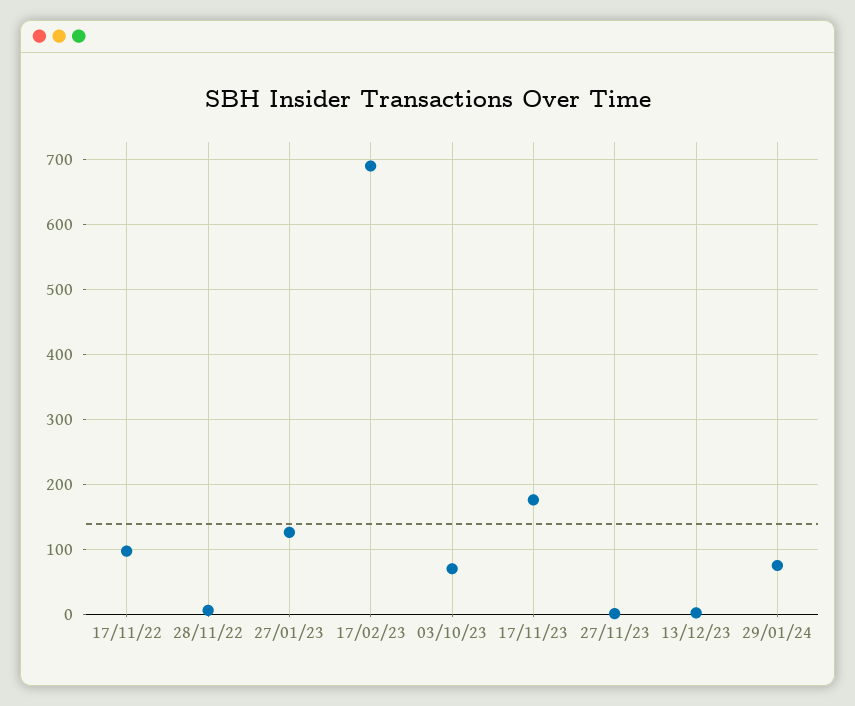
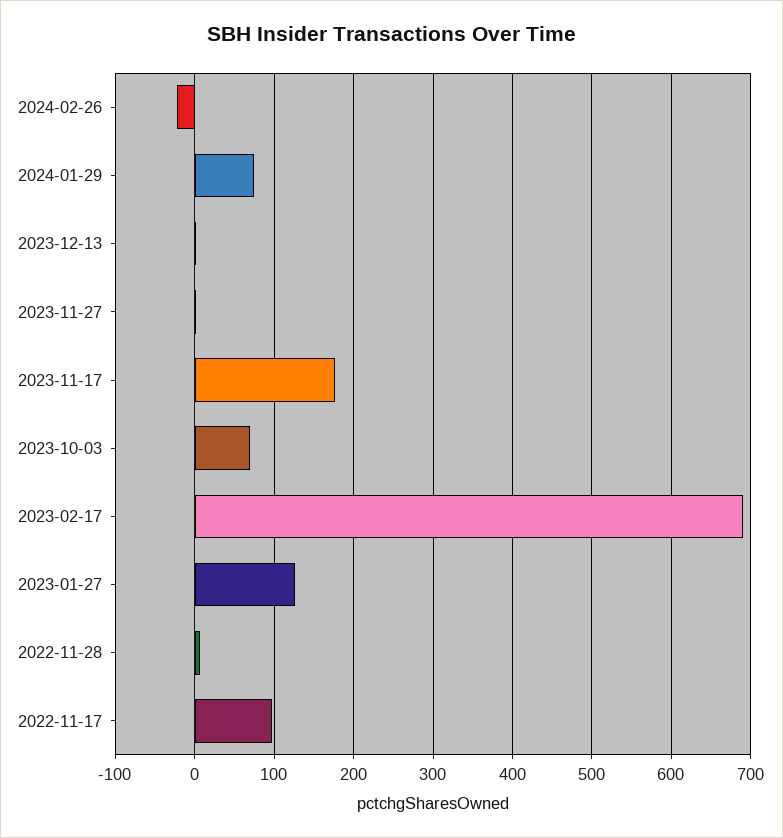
2024-02-26: none -> -20

